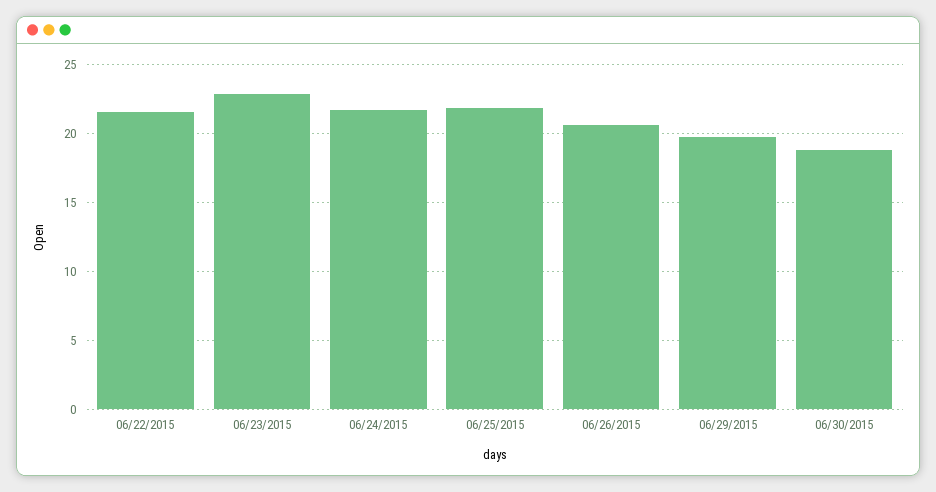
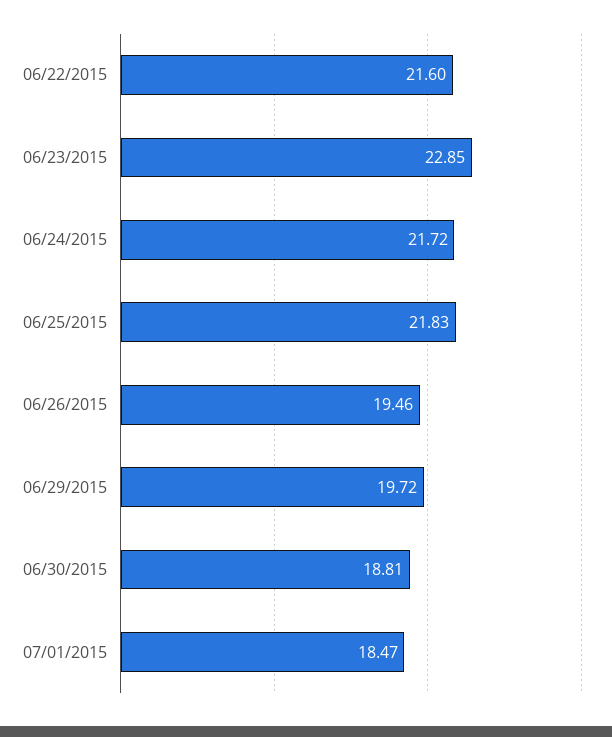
06/26/2015: 20.5 -> 19.46
07/01/2015: none -> 18.47

